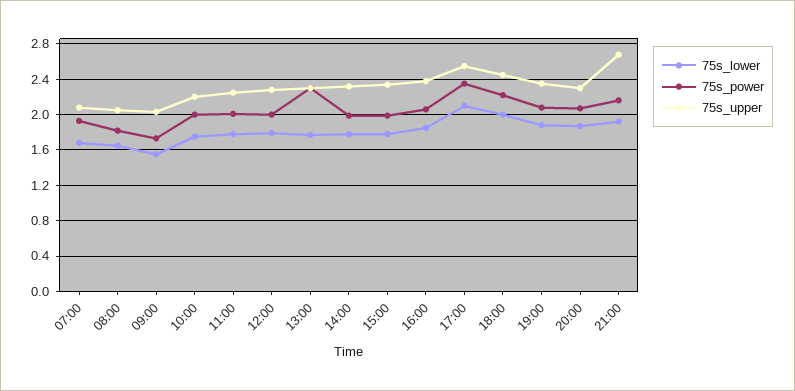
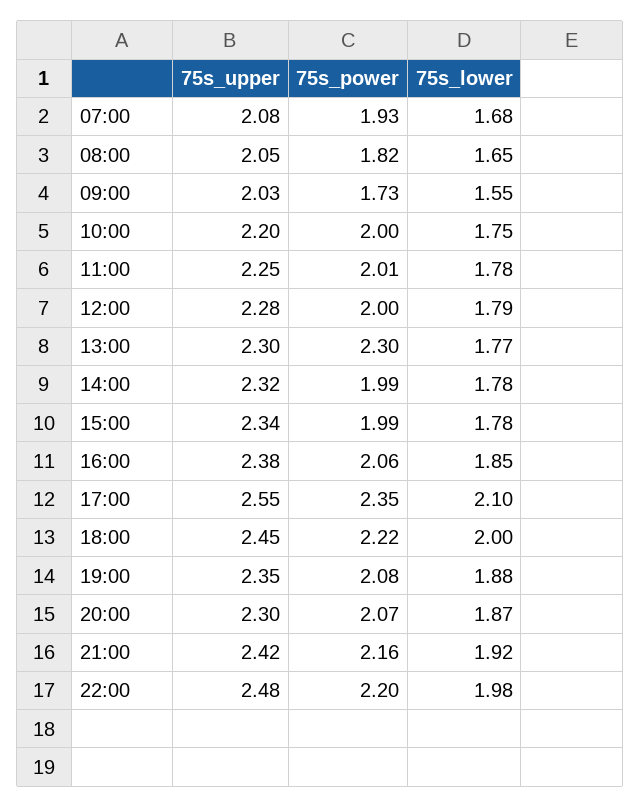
75s_upper, 21:00: 2.7 -> 2.42
75s_upper, 22:00: none -> 2.48
75s_power, 22:00: none -> 2.2
75s_lower, 22:00: none -> 1.98

